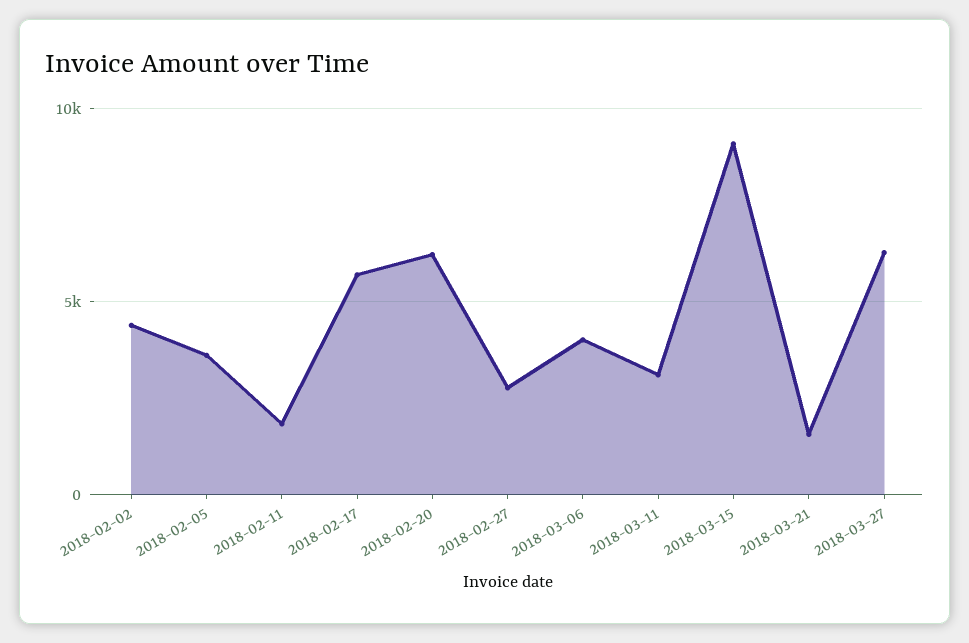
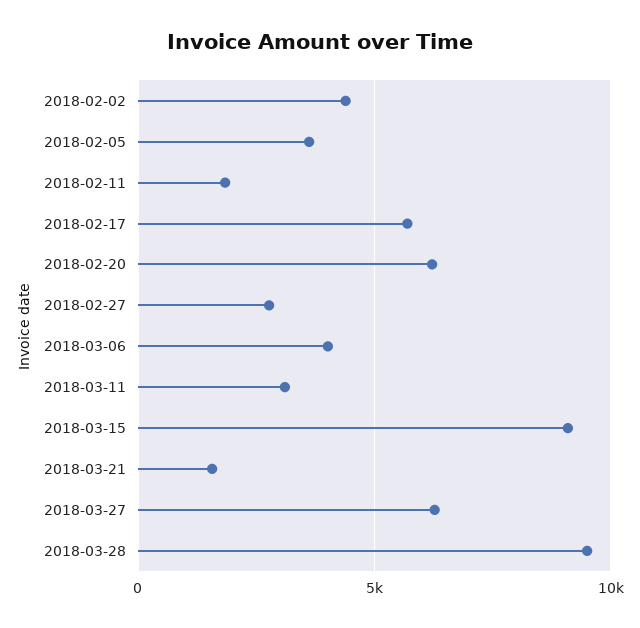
2018-03-28: none -> 9500

